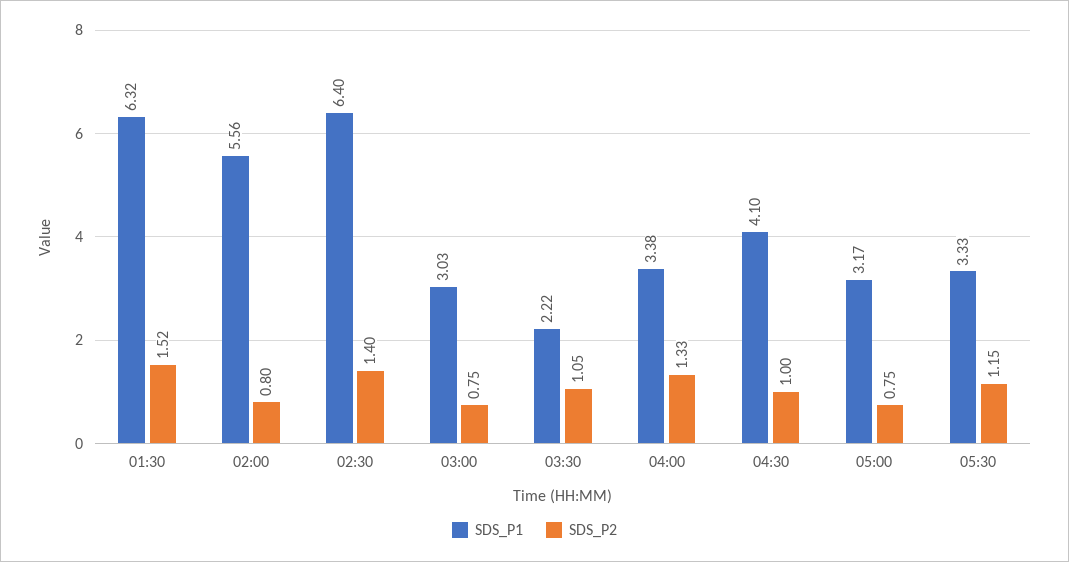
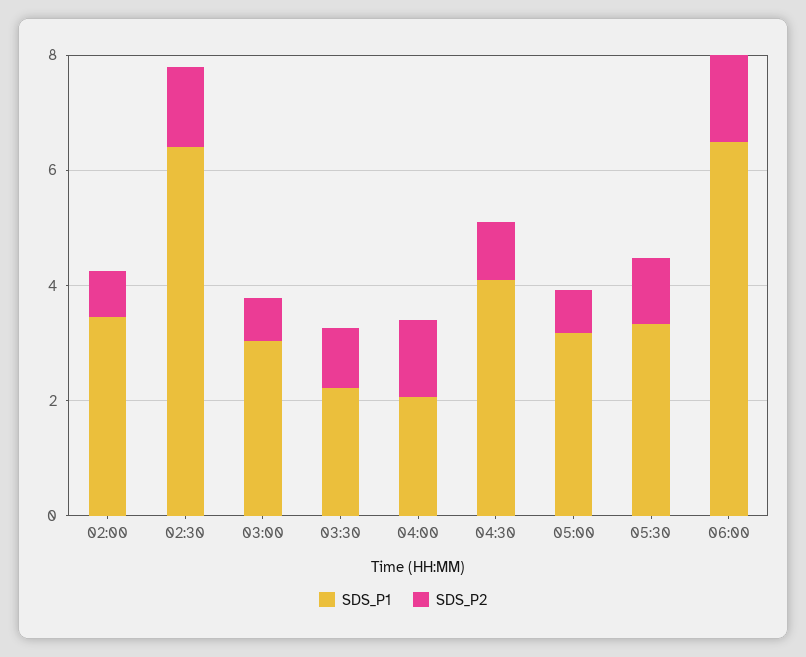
SDS_P1, 01:30: 6.32 -> none
SDS_P2, 01:30: 1.52 -> none
SDS_P1, 02:00: 5.56 -> 3.5
SDS_P1, 04:00: 3.38 -> 2
SDS_P1, 06:00: none -> 6.5
SDS_P2, 06:00: none -> 1.5

